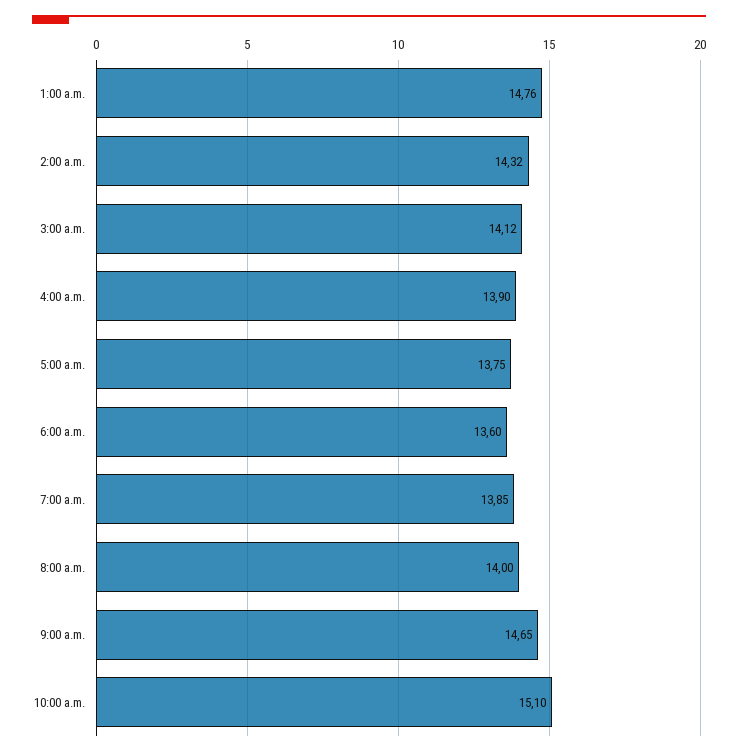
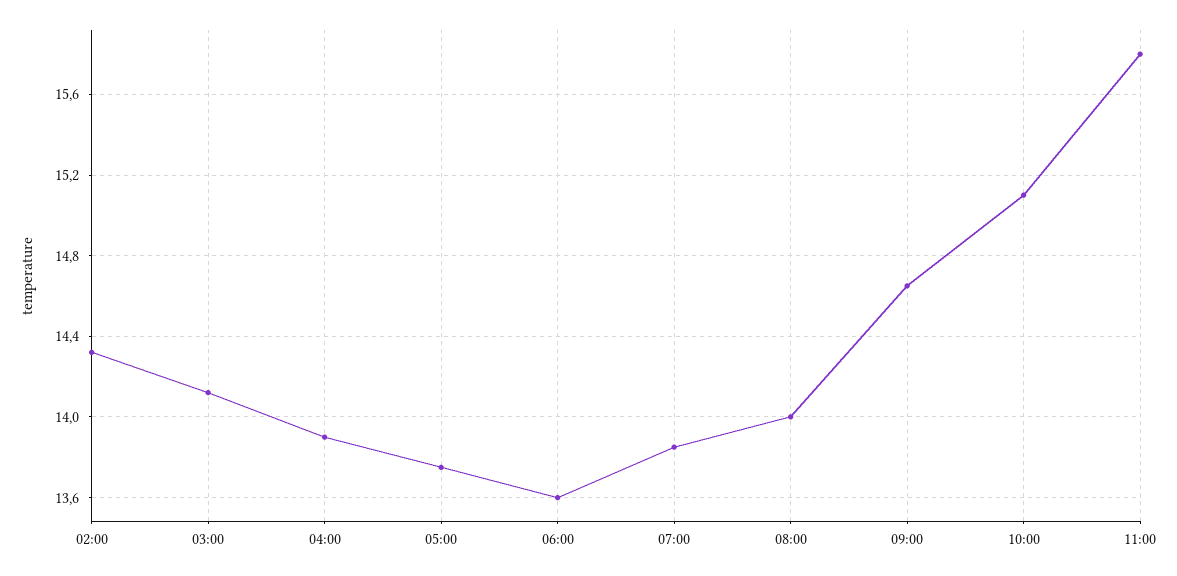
1:00 a.m.: 14.76 -> none
11:00: none -> 15.8

